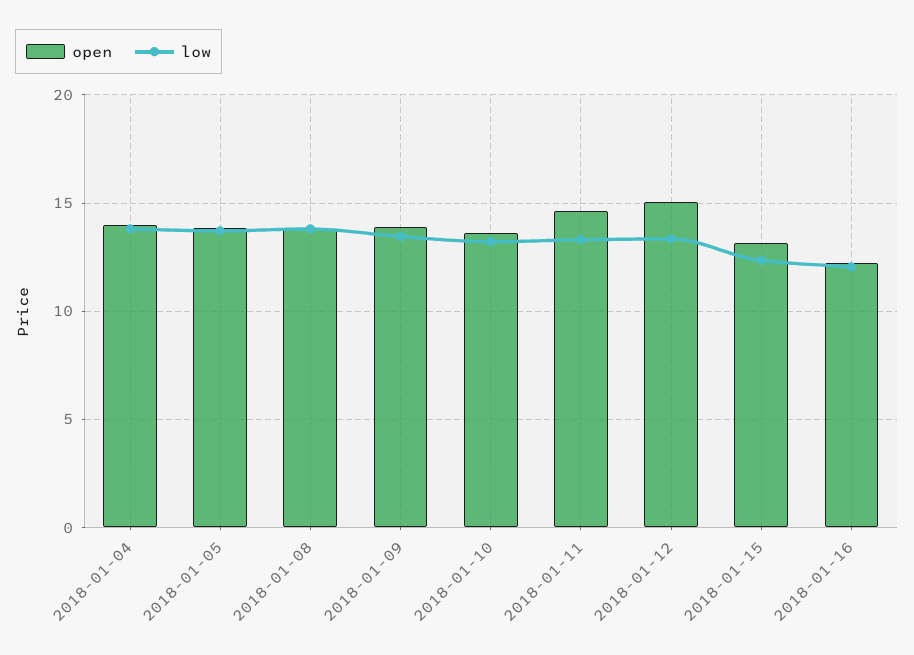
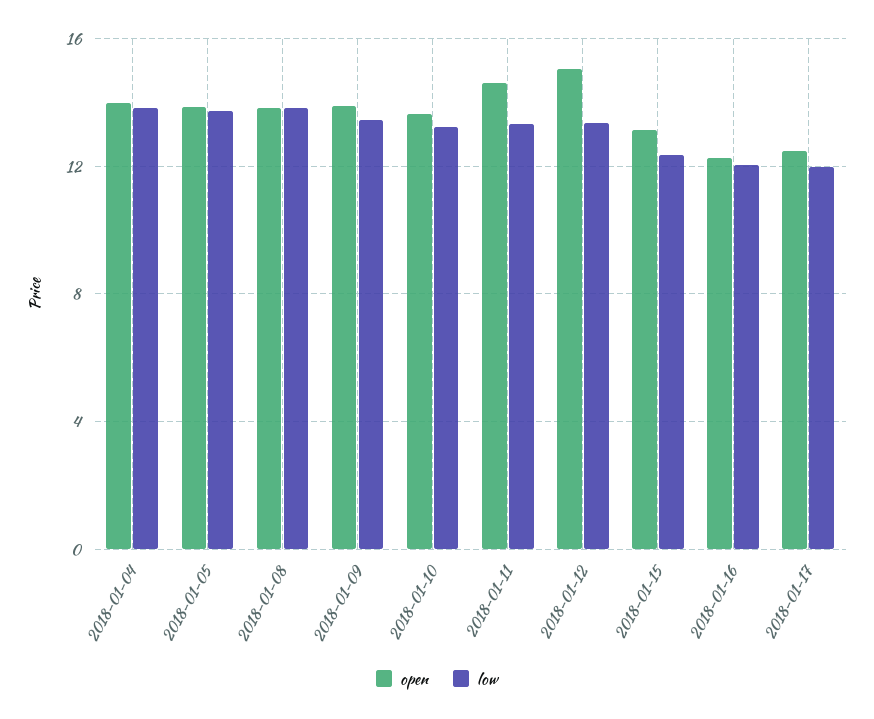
open, 2018-01-17: none -> 12.5
low, 2018-01-17: none -> 12

